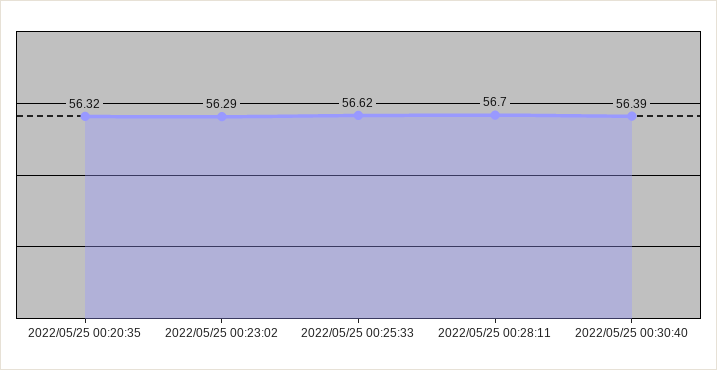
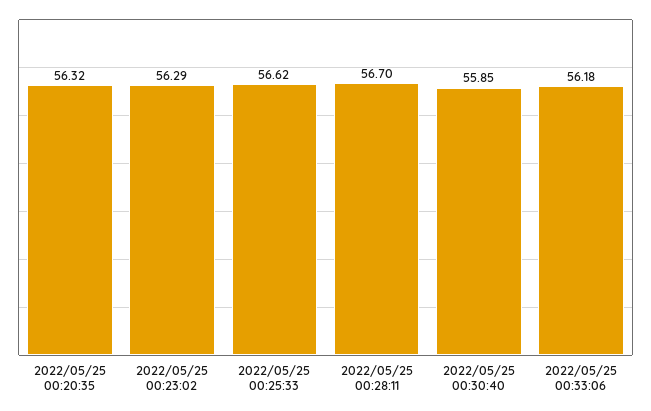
2022/05/25 00:30:40: 56.39 -> 55.85
2022/05/25 00:33:06: none -> 56.18

